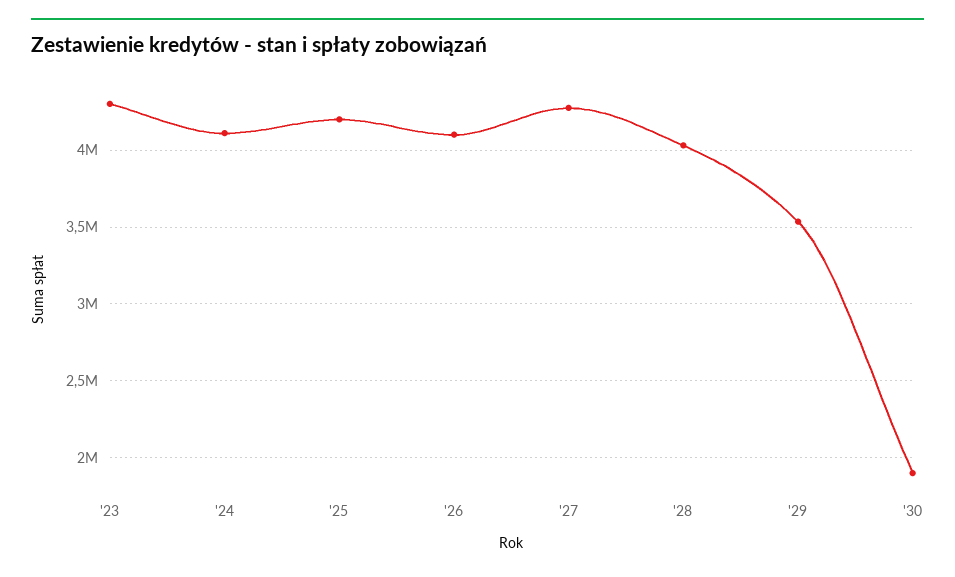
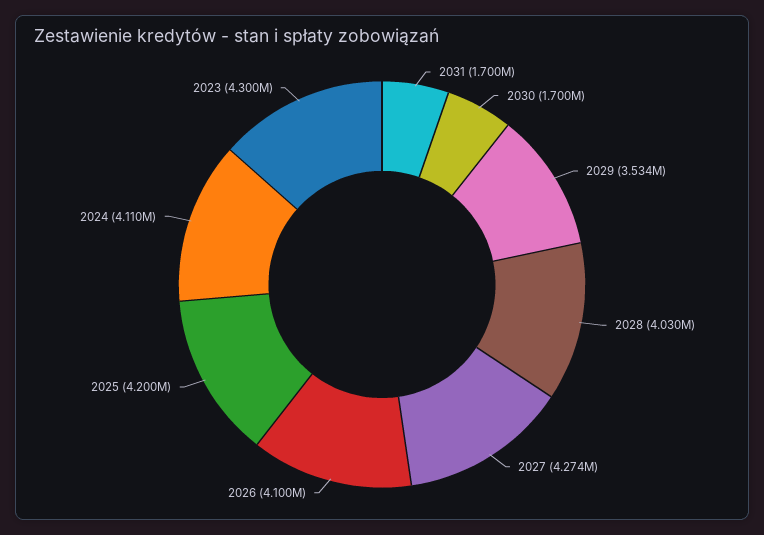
'30: 1900000 -> 1700000
2031: none -> 1700000

